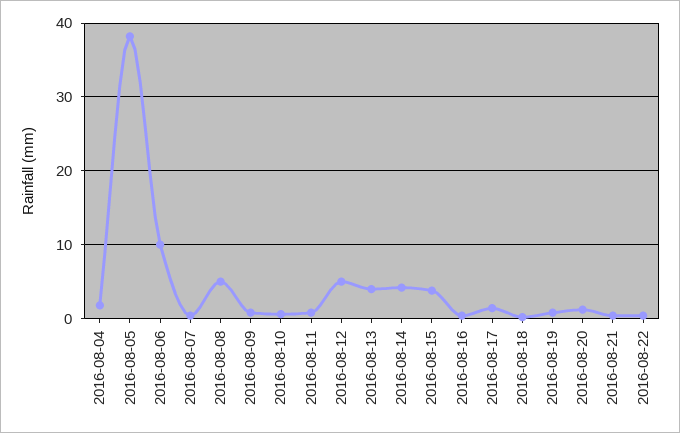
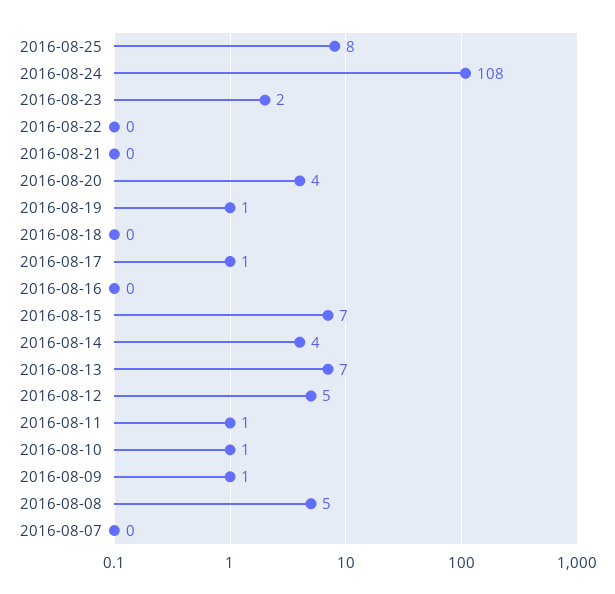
2016-08-04: 2 -> none
2016-08-05: 38 -> none
2016-08-06: 10 -> none
2016-08-13: 4 -> 7
2016-08-15: 4 -> 7
2016-08-20: 1 -> 4
2016-08-25: none -> 8
2016-08-24: none -> 108
2016-08-23: none -> 2

